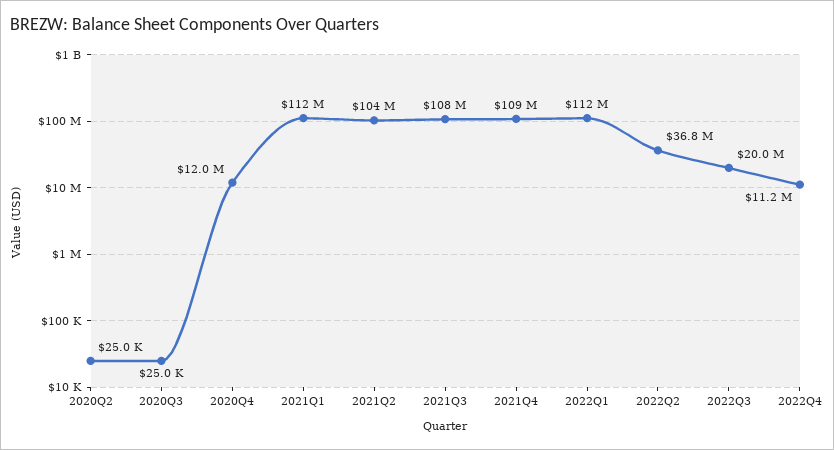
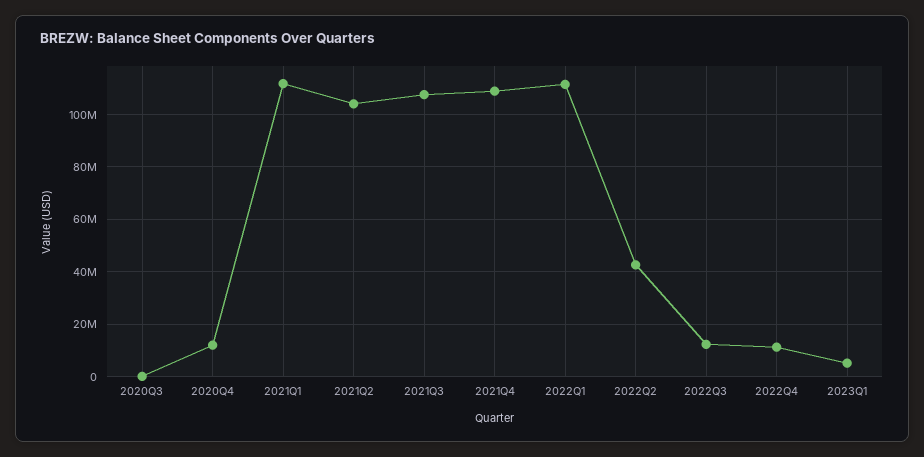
2020Q2: 25000 -> none
2022Q2: 36800000 -> 42500000
2022Q3: 20000000 -> 12500000
2023Q1: none -> 5000000

